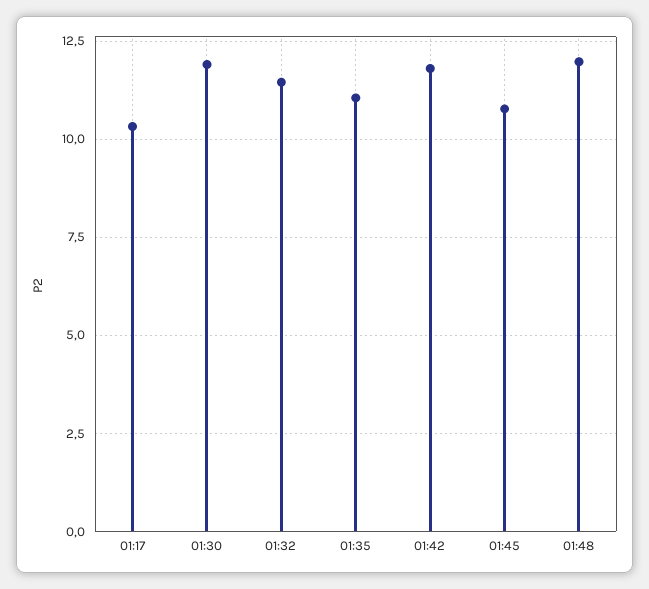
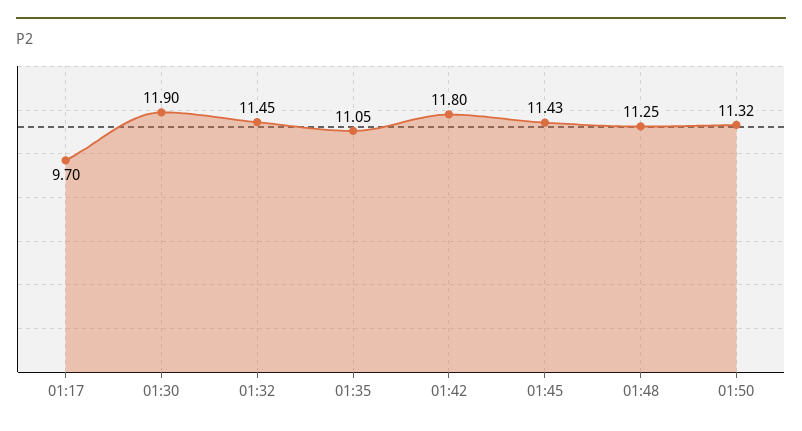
01:17: 10.25 -> 9.7
01:45: 10.75 -> 11.43
01:48: 12 -> 11.25
01:50: none -> 11.32

